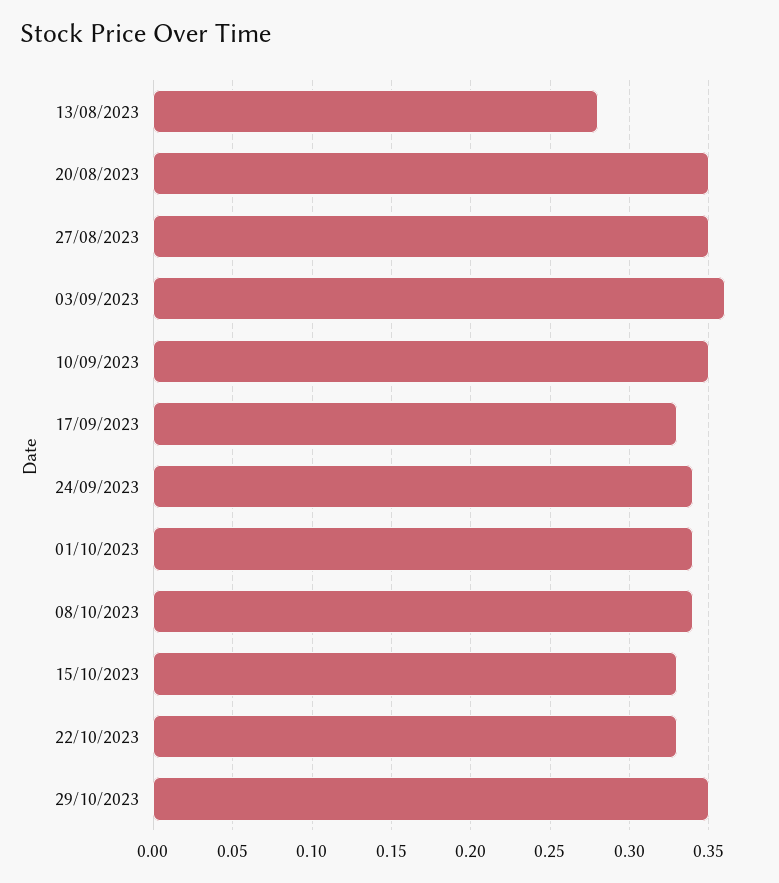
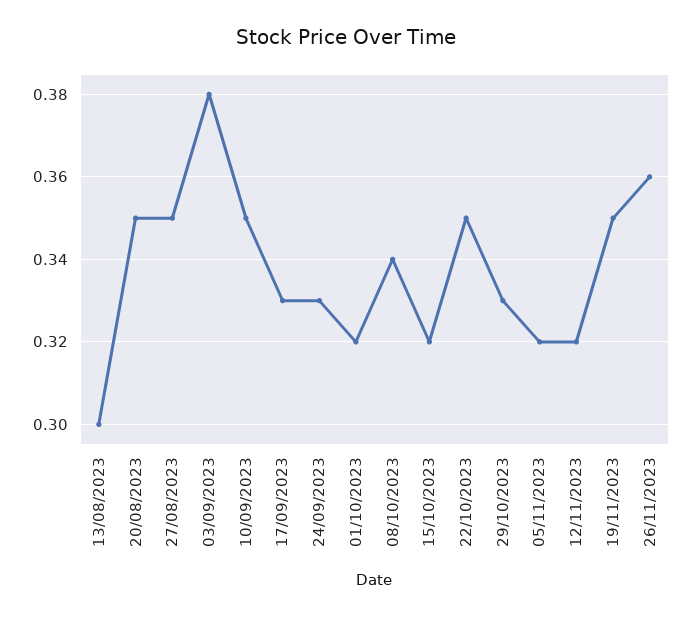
13/08/2023: 0.28 -> 0.3
03/09/2023: 0.36 -> 0.38
24/09/2023: 0.34 -> 0.33
01/10/2023: 0.34 -> 0.32
15/10/2023: 0.33 -> 0.32
22/10/2023: 0.33 -> 0.35
29/10/2023: 0.35 -> 0.33
05/11/2023: none -> 0.32
12/11/2023: none -> 0.32
19/11/2023: none -> 0.35
26/11/2023: none -> 0.36

